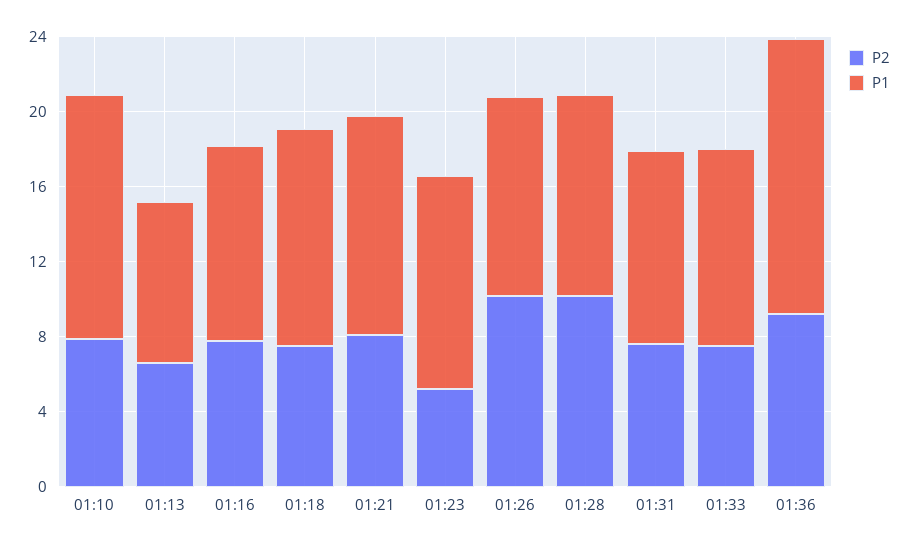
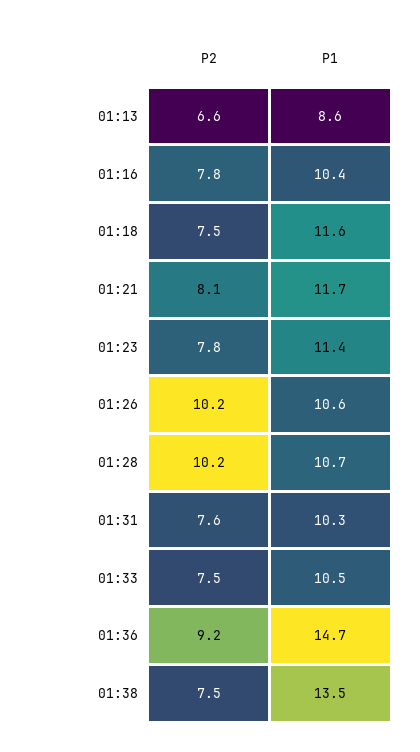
P2, 01:10: 8 -> none
P1, 01:10: 13 -> none
P2, 01:23: 5 -> 7.8
P2, 01:38: none -> 7.5
P1, 01:38: none -> 13.5

